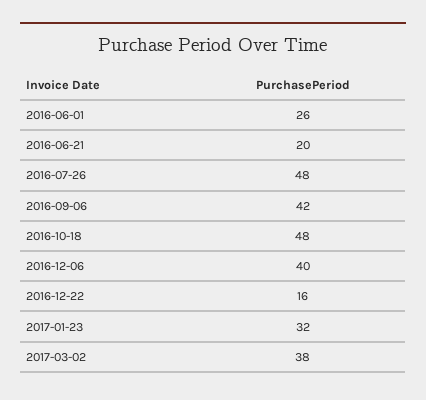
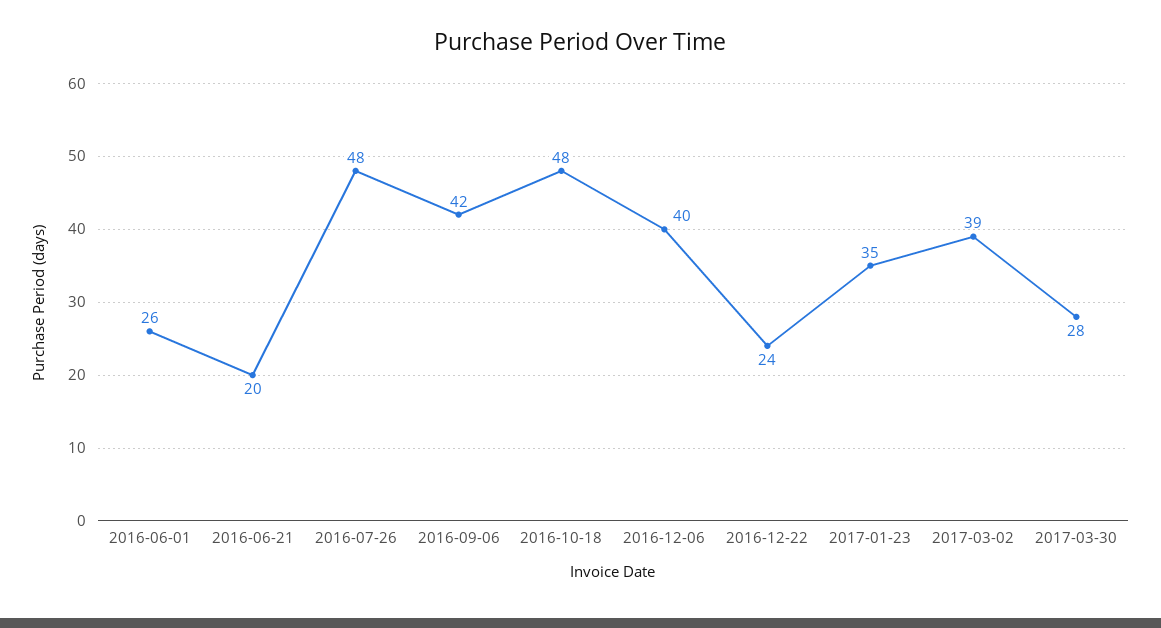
2016-12-22: 16 -> 24
2017-01-23: 32 -> 35
2017-03-02: 38 -> 39
2017-03-30: none -> 28

